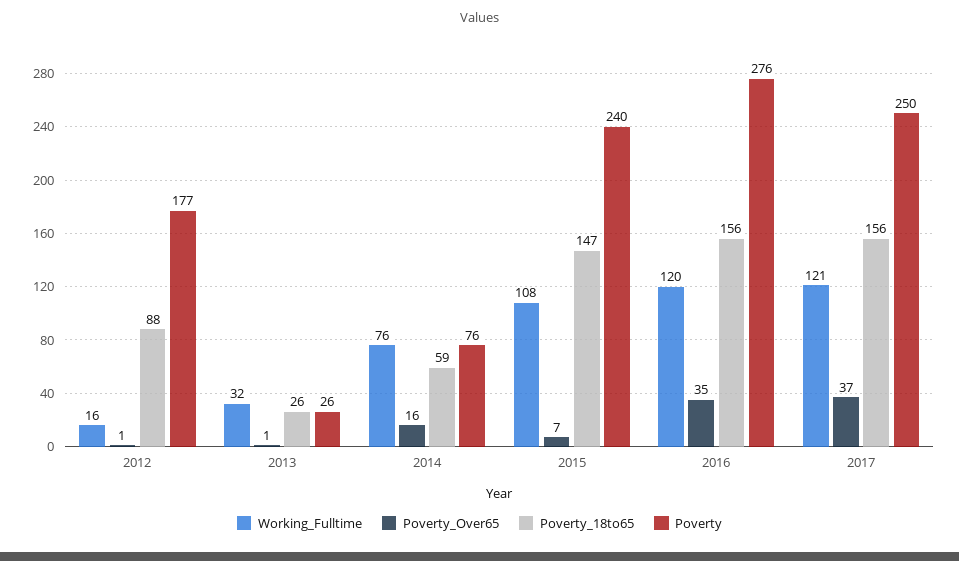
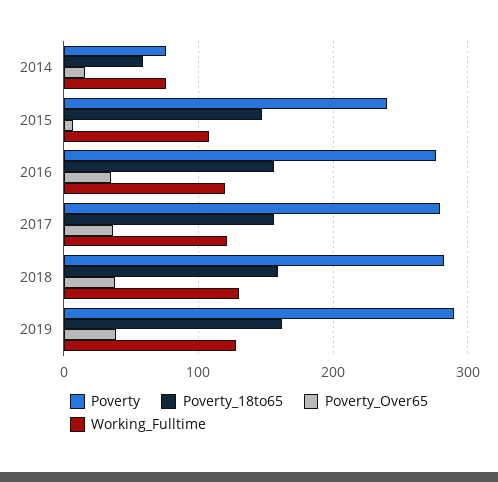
Working_Fulltime, 2012: 16 -> none
Poverty_Over65, 2012: 1 -> none
Poverty_18to65, 2012: 88 -> none
Poverty, 2012: 177 -> none
Working_Fulltime, 2013: 32 -> none
Poverty_Over65, 2013: 1 -> none
Poverty_18to65, 2013: 26 -> none
Poverty, 2013: 26 -> none
Poverty, 2017: 250 -> 280
Poverty, 2018: none -> 280
Poverty_18to65, 2018: none -> 160
Poverty_Over65, 2018: none -> 40
Working_Fulltime, 2018: none -> 130
Poverty, 2019: none -> 290
Poverty_18to65, 2019: none -> 160
Poverty_Over65, 2019: none -> 40
Working_Fulltime, 2019: none -> 130

